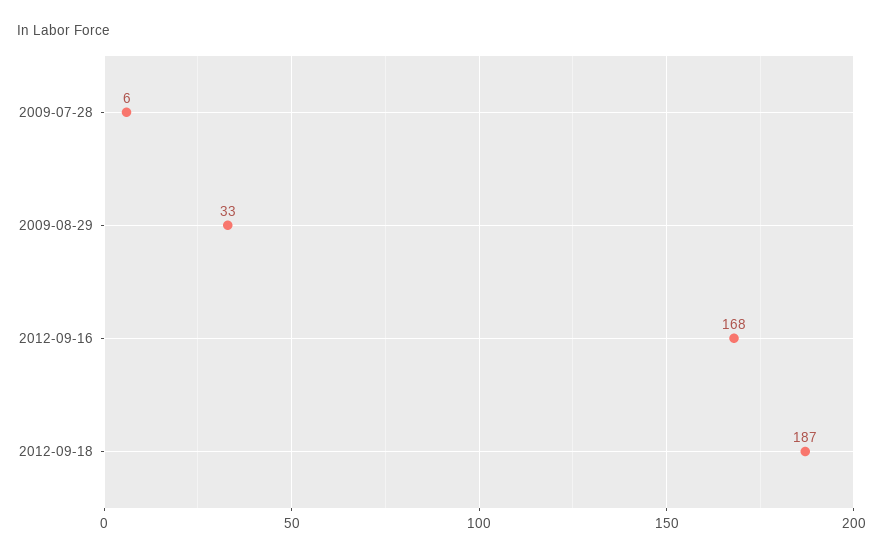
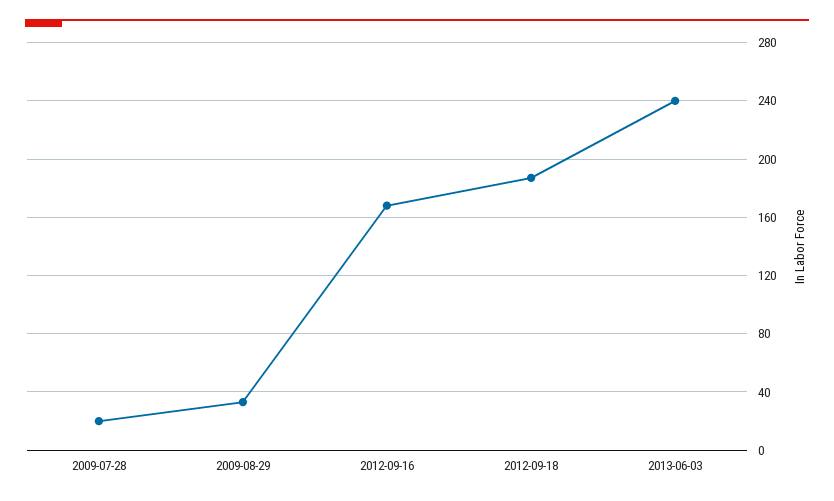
2009-07-28: 6 -> 20
2013-06-03: none -> 240

